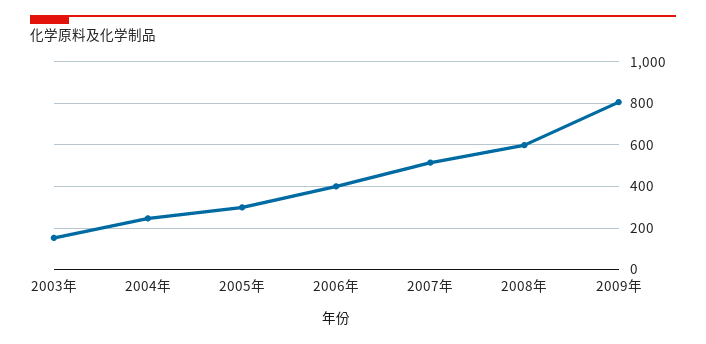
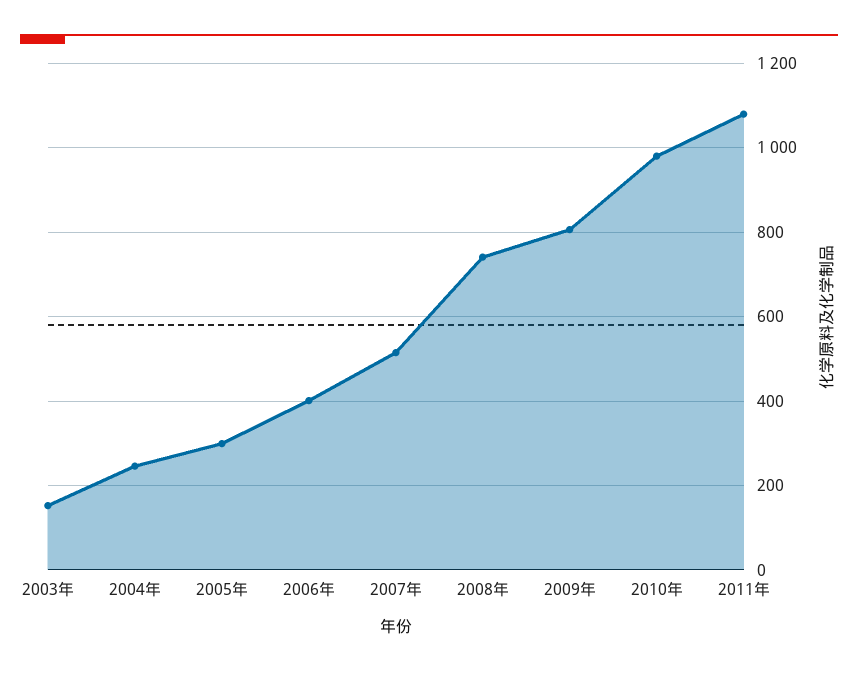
2008年: 600 -> 740
2010年: none -> 980
2011年: none -> 1080

